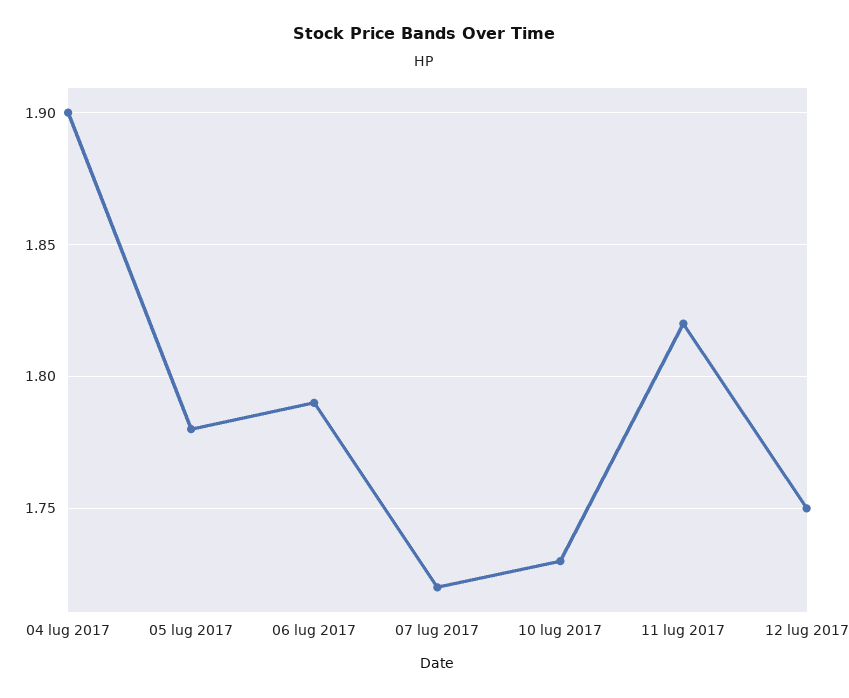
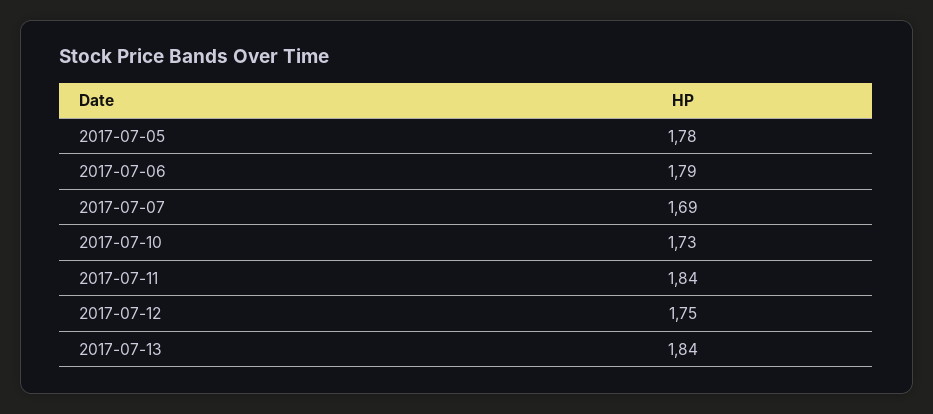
04 lug 2017: 1.9 -> none
07 lug 2017: 1.72 -> 1.69
11 lug 2017: 1.82 -> 1.84
2017-07-13: none -> 1.84

